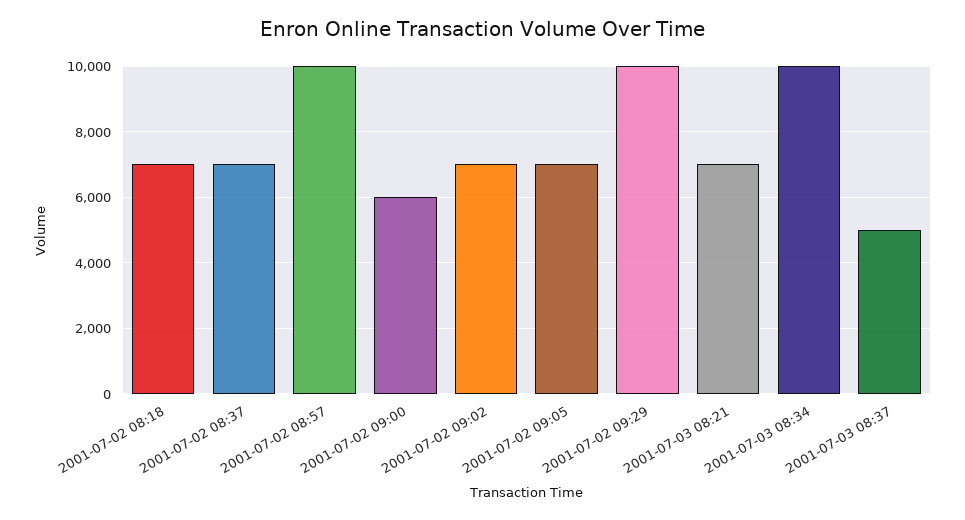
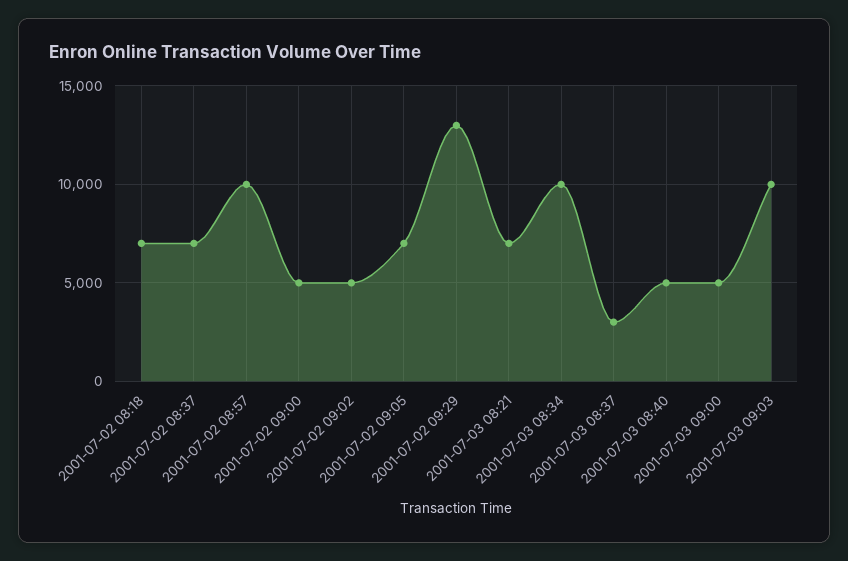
2001-07-02 09:00: 6000 -> 5000
2001-07-02 09:02: 7000 -> 5000
2001-07-02 09:29: 10000 -> 13000
2001-07-03 08:37: 5000 -> 3000
2001-07-03 08:40: none -> 5000
2001-07-03 09:00: none -> 5000
2001-07-03 09:03: none -> 10000

